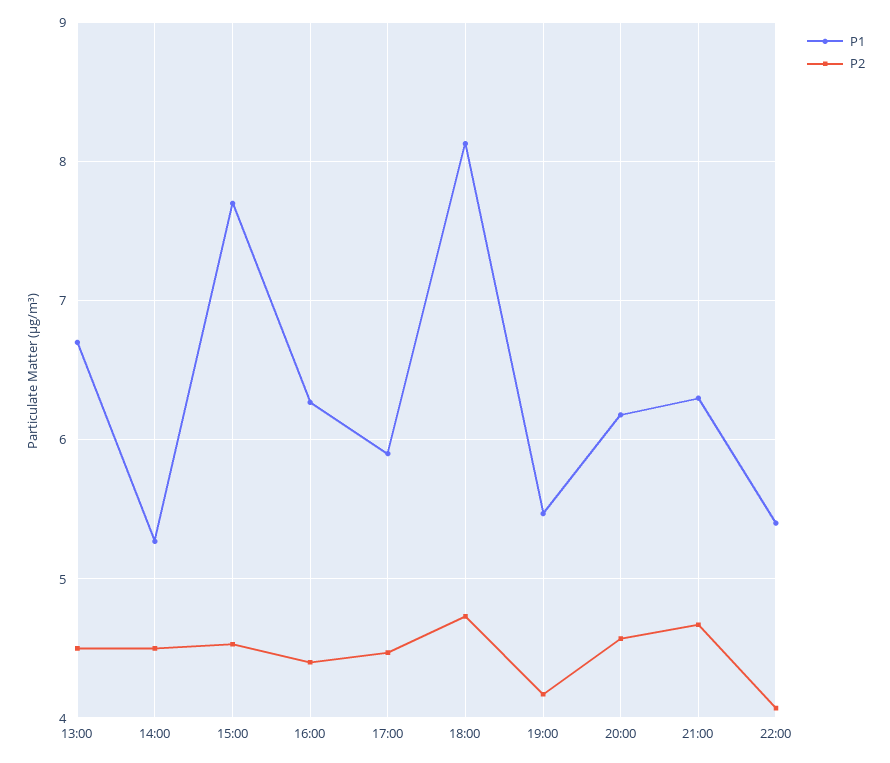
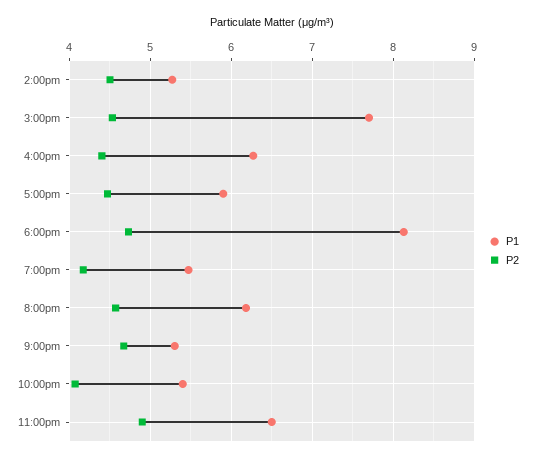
P1, 13:00: 6.7 -> none
P2, 13:00: 4.5 -> none
P1, 21:00: 6.3 -> 5.3
P1, 11:00pm: none -> 6.5
P2, 11:00pm: none -> 4.9

